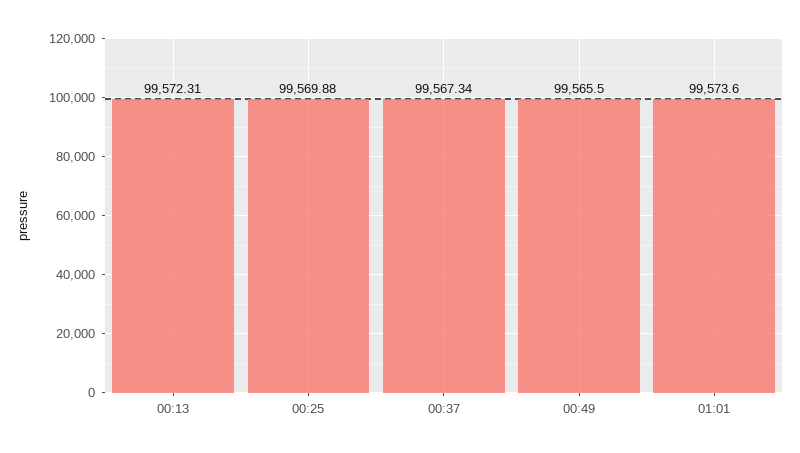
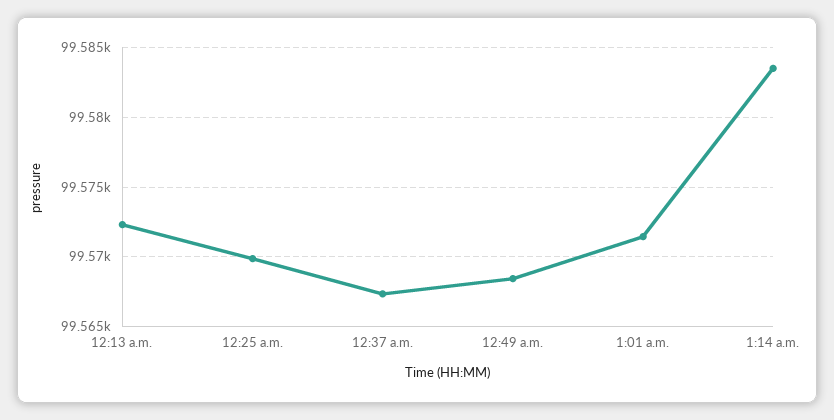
00:49: 99565.5 -> 99568.5
01:01: 99573.6 -> 99571.5
1:14 a.m.: none -> 99583.5

